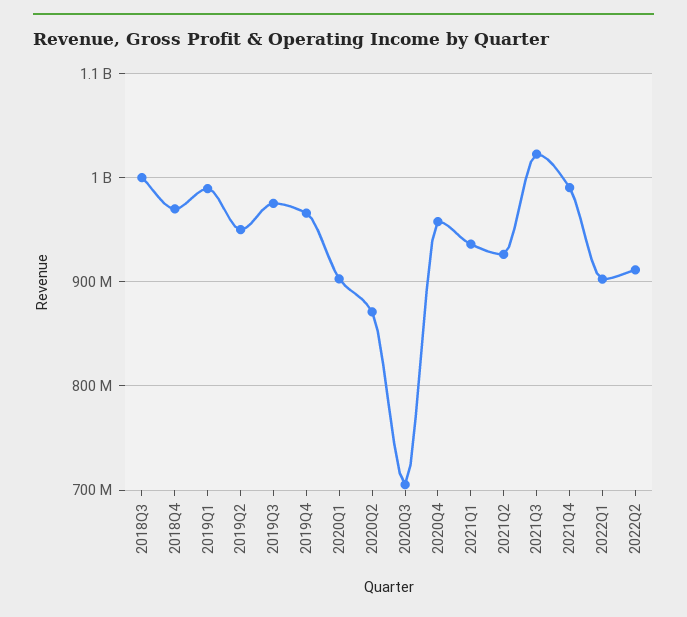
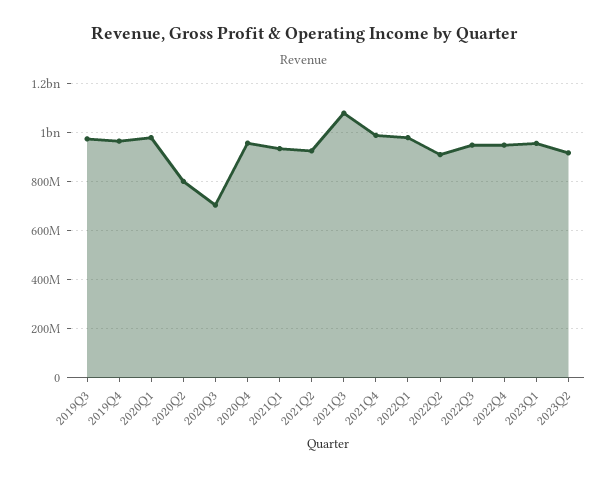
2018Q3: 1000000000 -> none
2018Q4: 970000000 -> none
2019Q1: 990000000 -> none
2019Q2: 950000000 -> none
2020Q1: 900000000 -> 975000000
2020Q2: 870000000 -> 800000000
2021Q3: 1020000000 -> 1075000000
2022Q1: 900000000 -> 975000000
2022Q3: none -> 950000000
2022Q4: none -> 950000000
2023Q1: none -> 950000000
2023Q2: none -> 925000000

